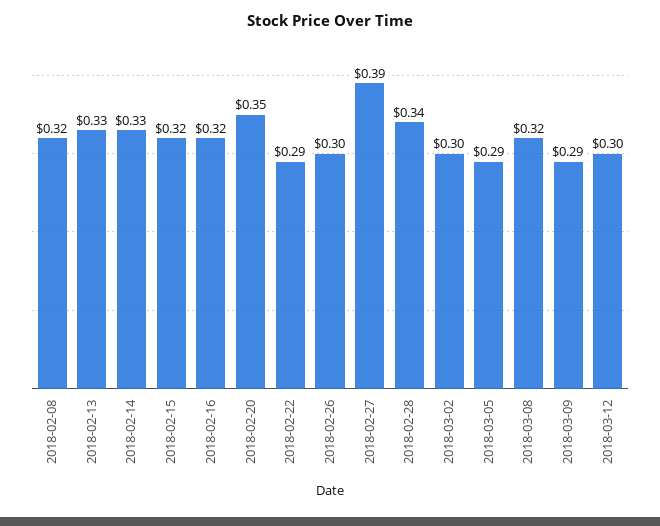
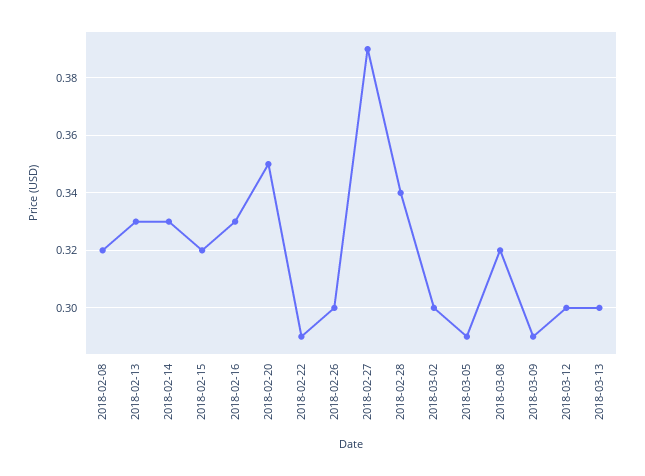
2018-02-16: 0.32 -> 0.33
2018-03-13: none -> 0.3

